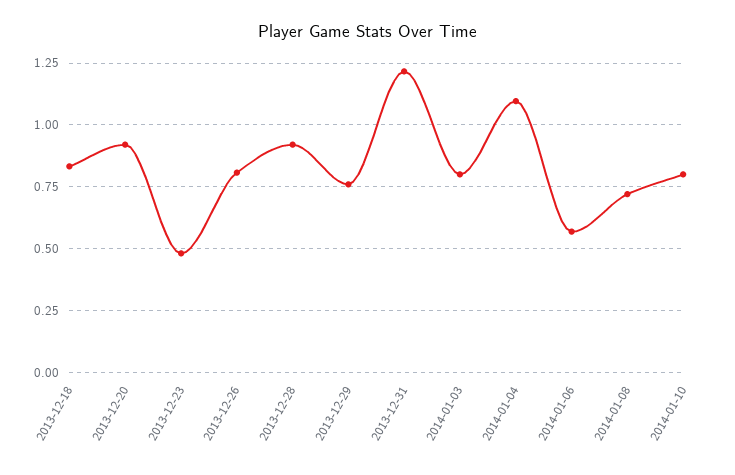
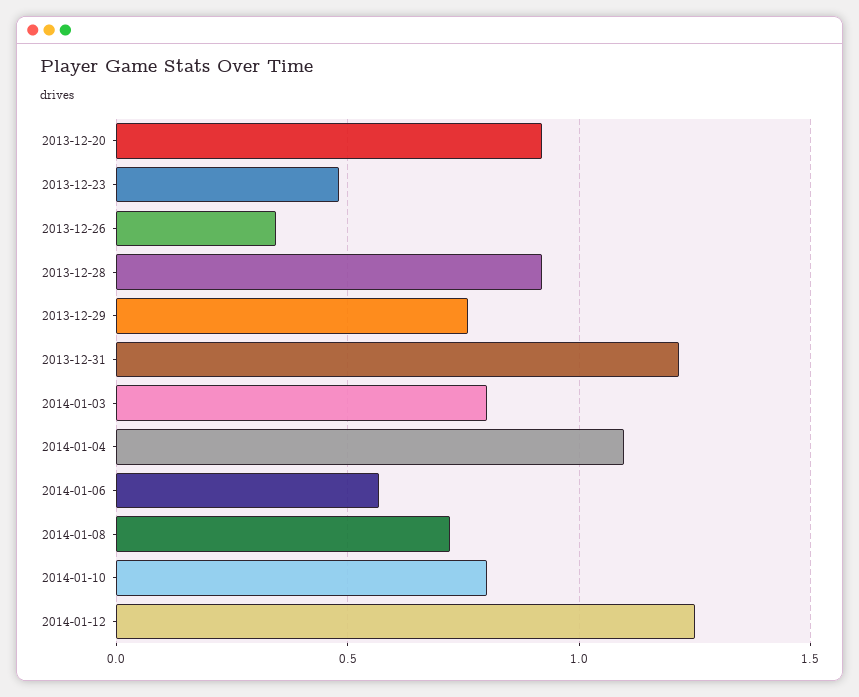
2013-12-18: 0.825 -> none
2013-12-26: 0.8 -> 0.35
2014-01-12: none -> 1.25

